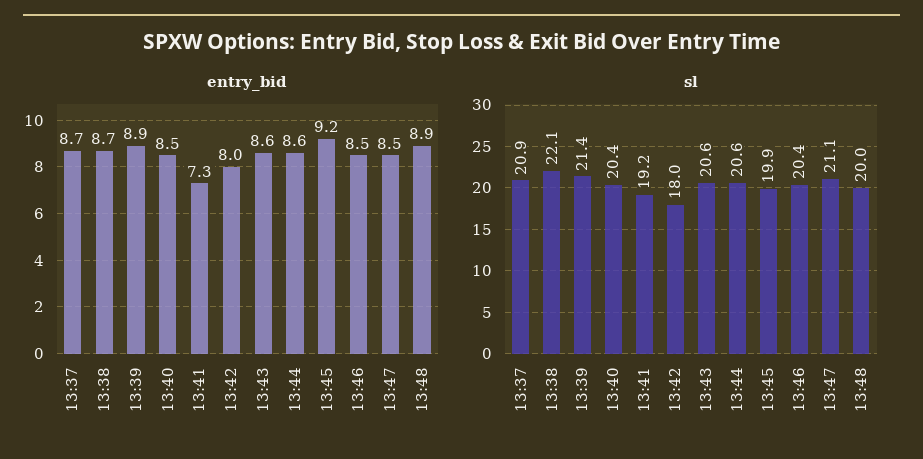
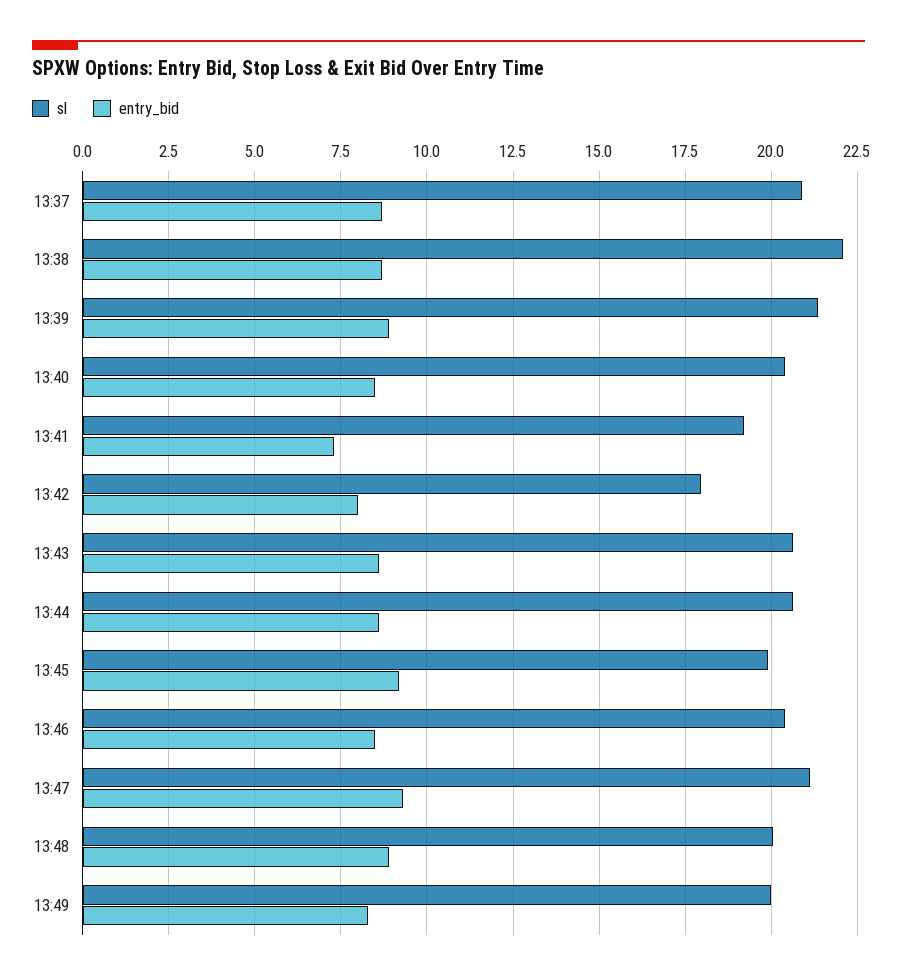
entry_bid, 13:47: 8.5 -> 9.25
sl, 13:49: none -> 20
entry_bid, 13:49: none -> 8.25

